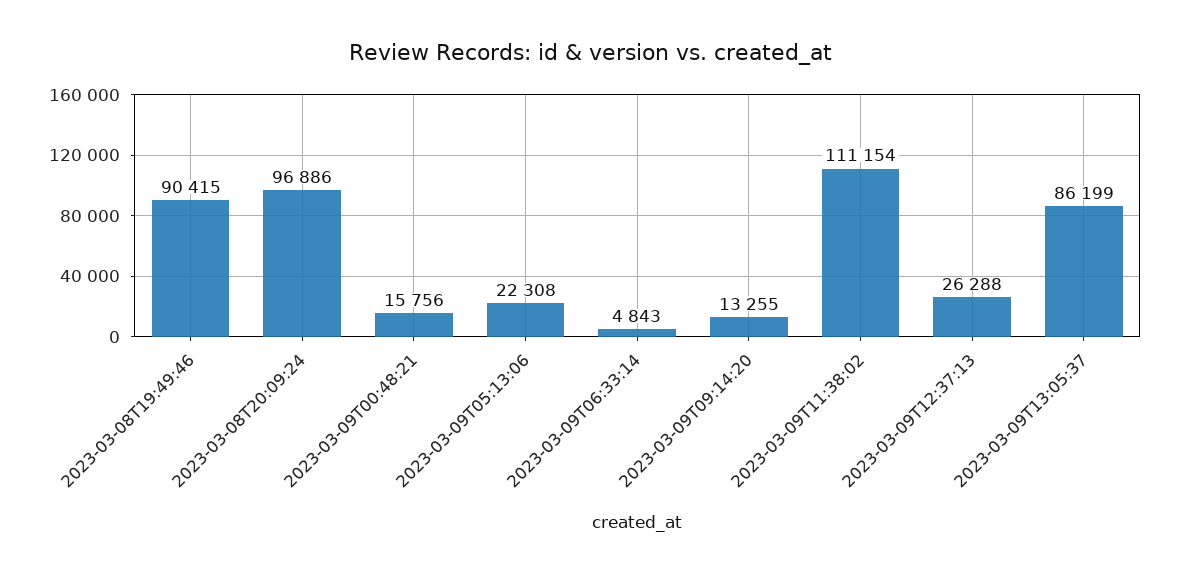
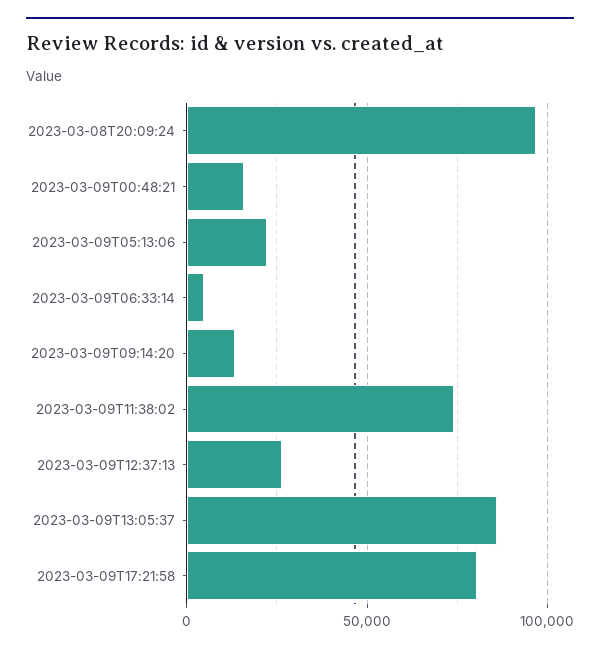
2023-03-08T19:49:46: 90415 -> none
2023-03-09T11:38:02: 111154 -> 75000
2023-03-09T17:21:58: none -> 80000

